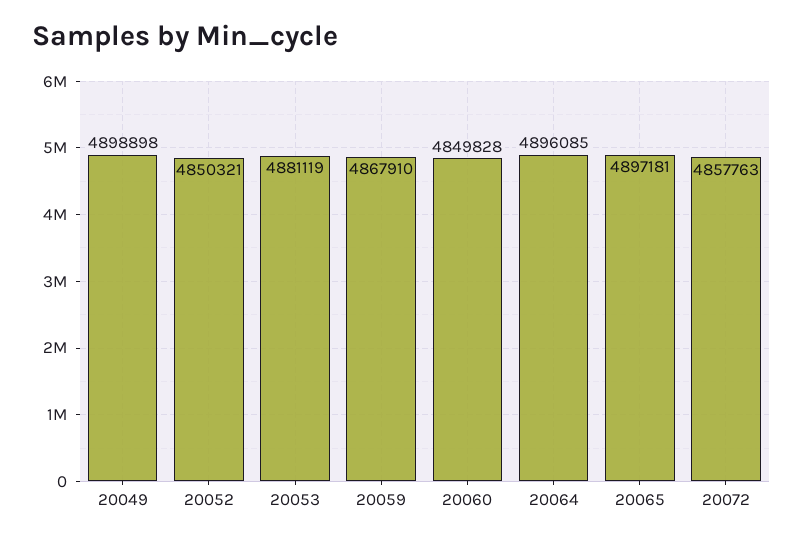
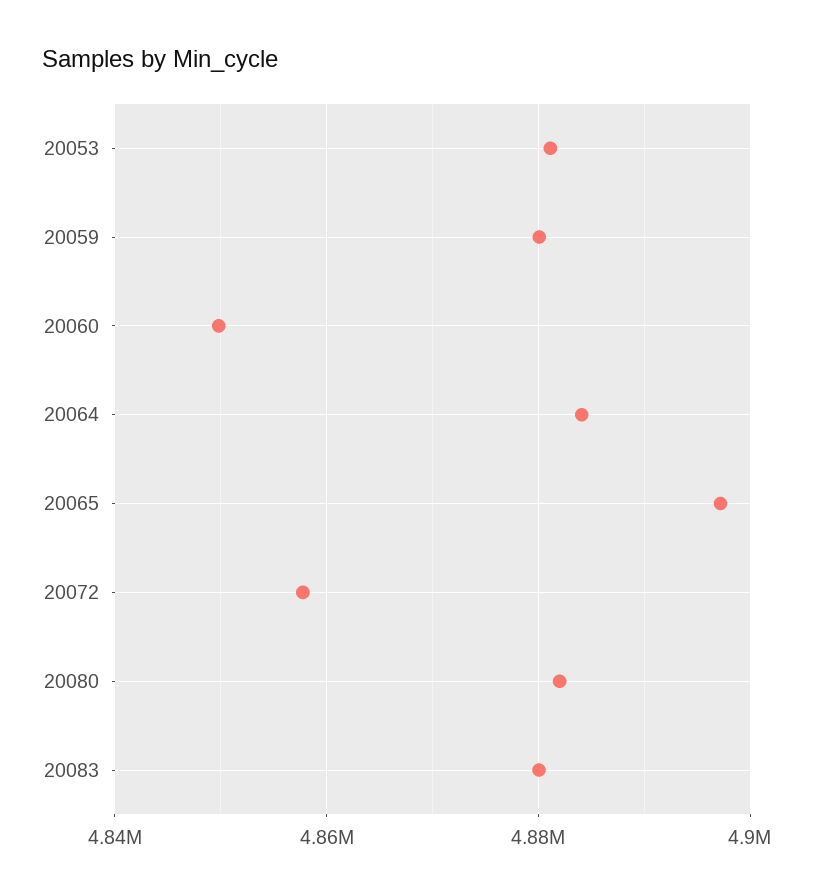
20049: 4898898 -> none
20052: 4850321 -> none
20059: 4867910 -> 4880000
20064: 4896085 -> 4884000
20080: none -> 4882000
20083: none -> 4880000

